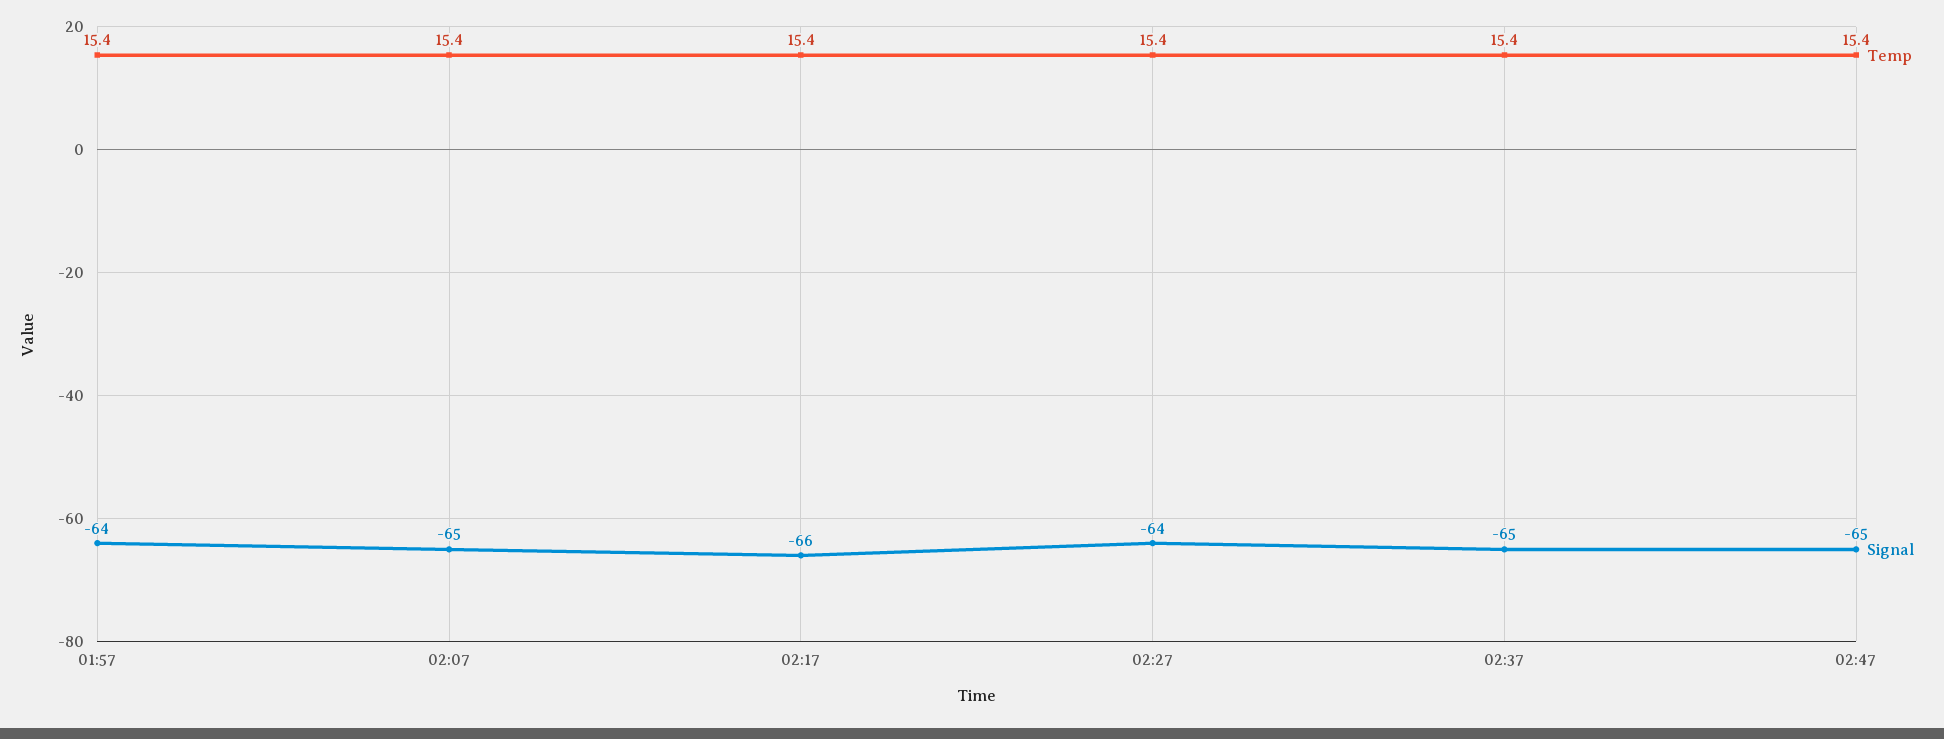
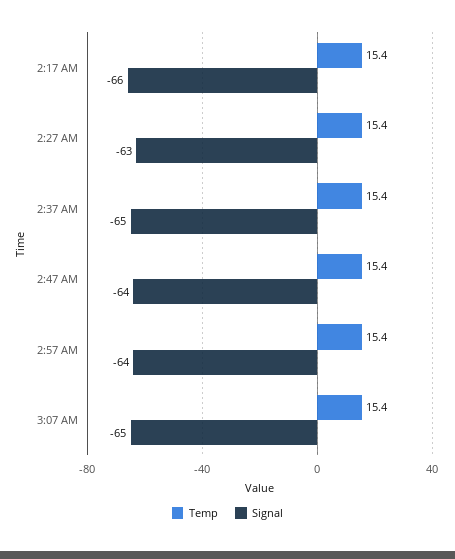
Temp, 01:57: 15.4 -> none
Signal, 01:57: -64 -> none
Temp, 02:07: 15.4 -> none
Signal, 02:07: -65 -> none
Signal, 02:27: -64 -> -63
Signal, 02:47: -65 -> -64
Temp, 2:57 AM: none -> 15.4
Signal, 2:57 AM: none -> -64
Temp, 3:07 AM: none -> 15.4
Signal, 3:07 AM: none -> -65

